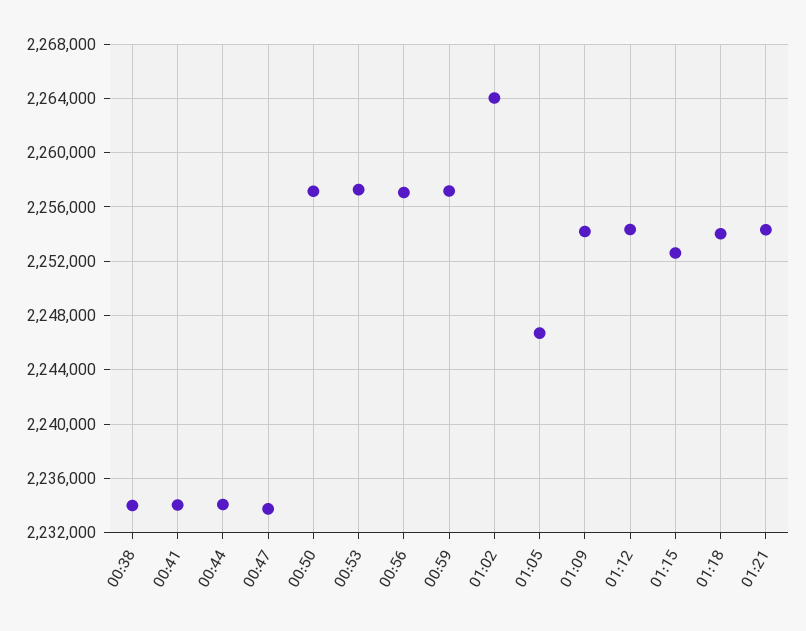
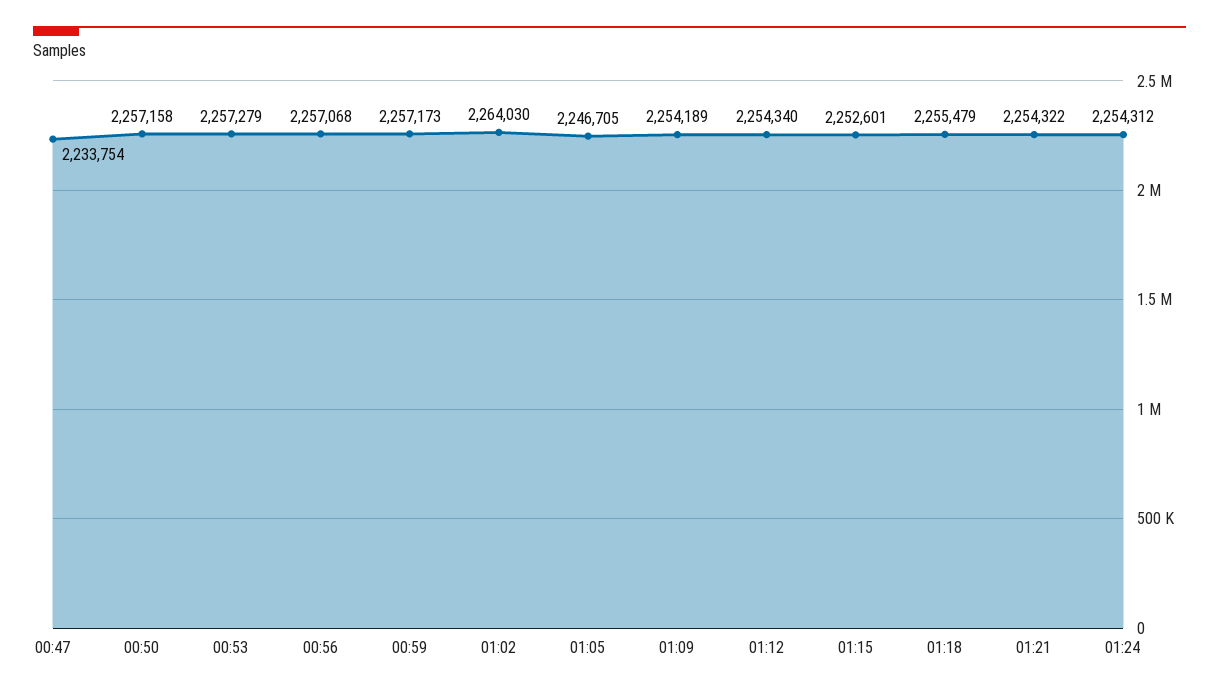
00:38: 2234000 -> none
00:41: 2234000 -> none
00:44: 2234000 -> none
01:18: 2254000 -> 2255479
01:24: none -> 2254312

